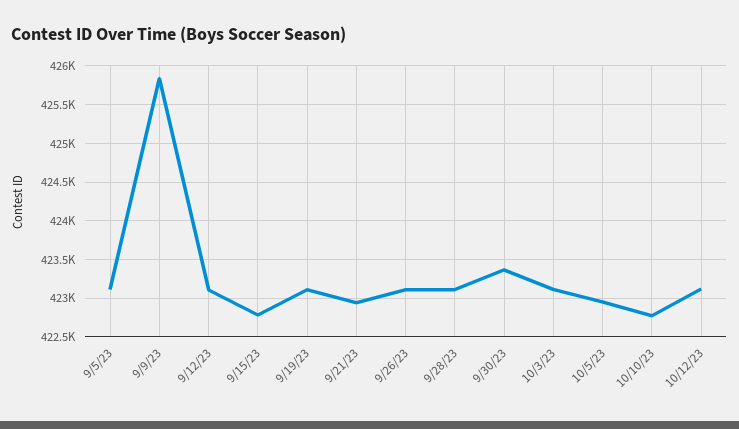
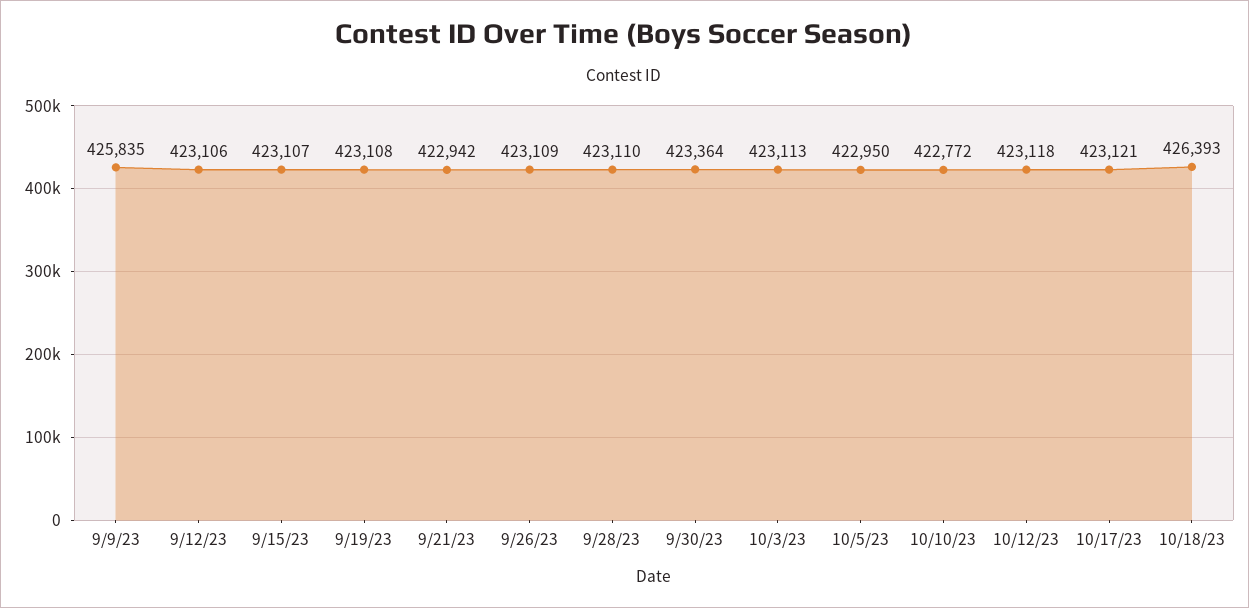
9/5/23: 423100 -> none
9/15/23: 422800 -> 423107
10/17/23: none -> 423121
10/18/23: none -> 426393

